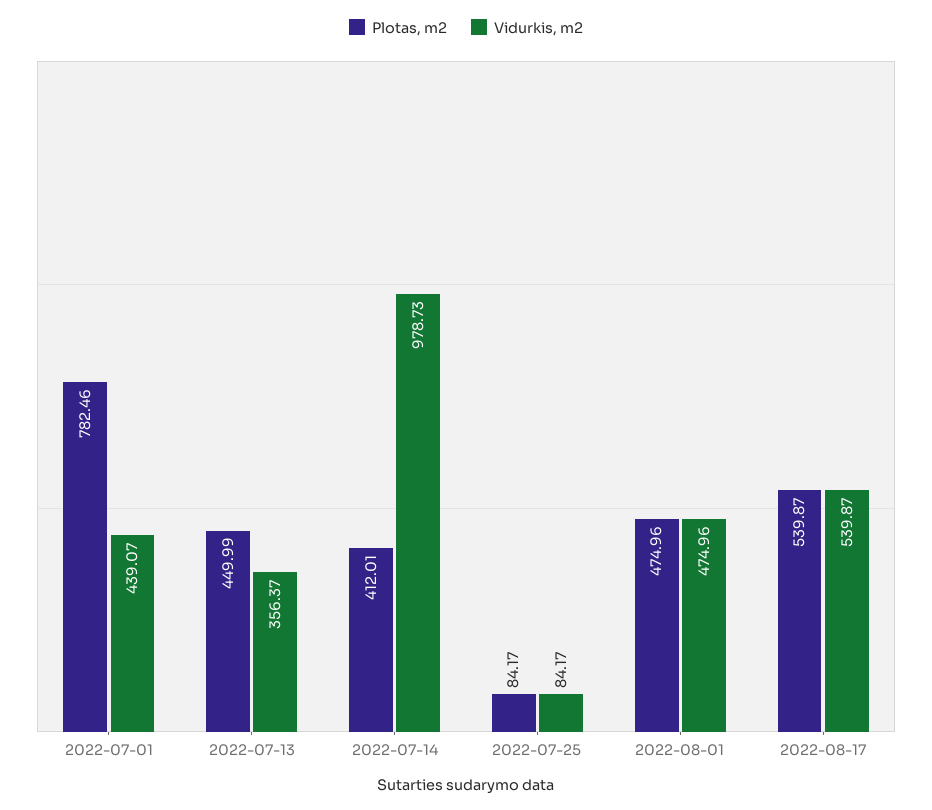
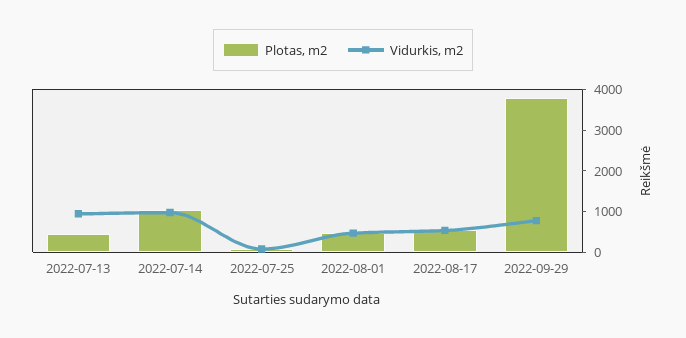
Plotas, m2, 2022-07-01: 782.46 -> none
Vidurkis, m2, 2022-07-01: 439.07 -> none
Vidurkis, m2, 2022-07-13: 356.37 -> 1000
Plotas, m2, 2022-07-14: 412.01 -> 1000
Plotas, m2, 2022-09-29: none -> 3800
Vidurkis, m2, 2022-09-29: none -> 800

